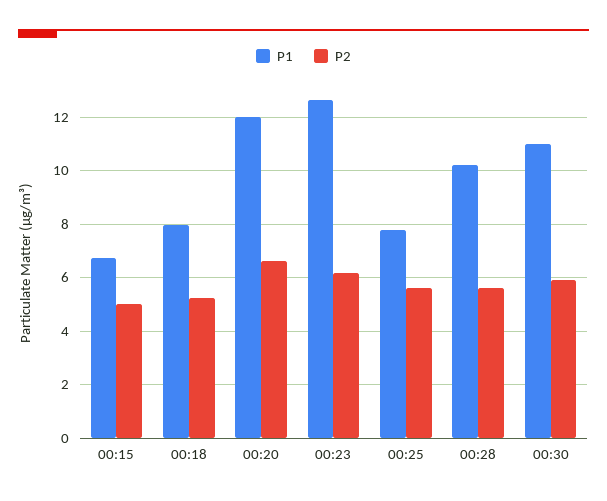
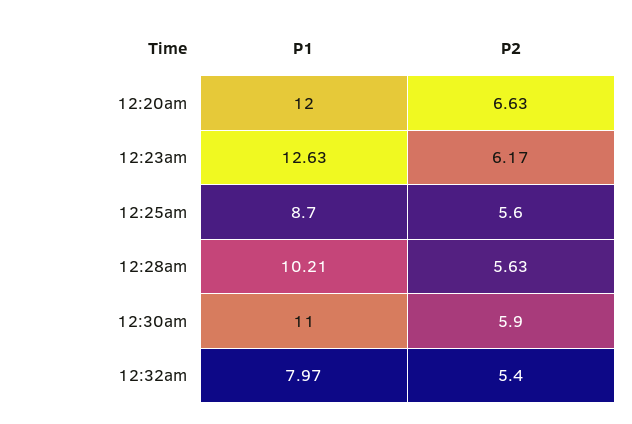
P1, 00:15: 6.75 -> none
P2, 00:15: 5 -> none
P1, 00:18: 8 -> none
P2, 00:18: 5.25 -> none
P1, 00:25: 7.75 -> 8.7
P1, 12:32am: none -> 7.97
P2, 12:32am: none -> 5.4

